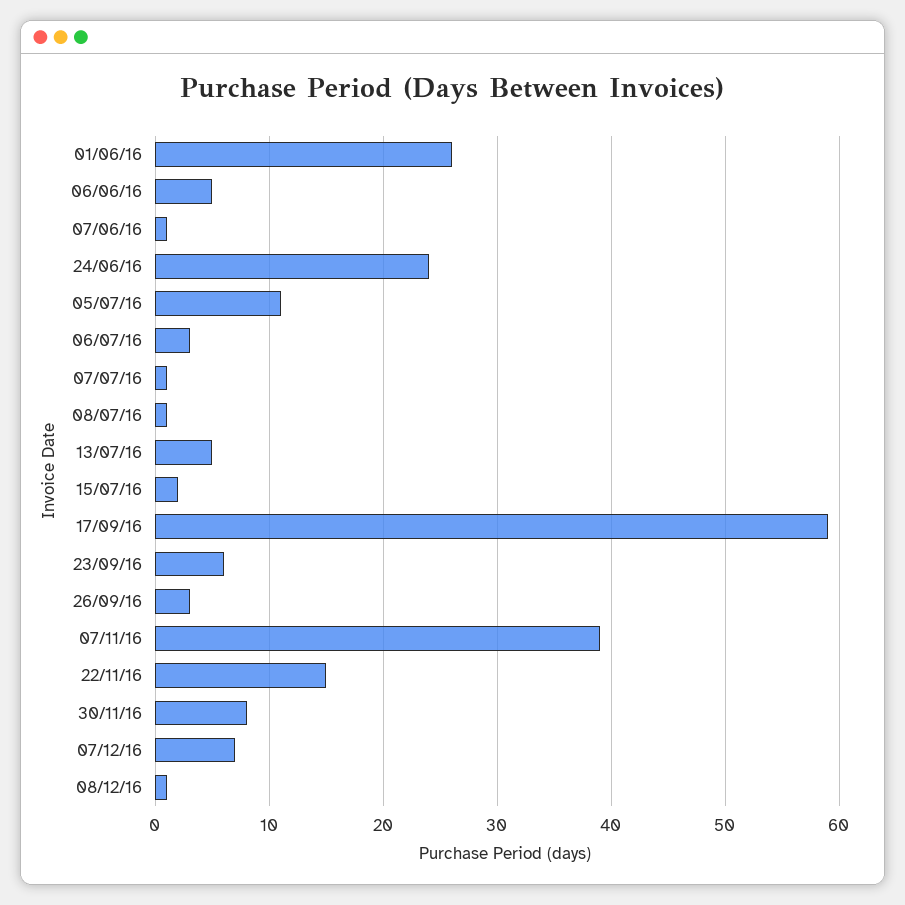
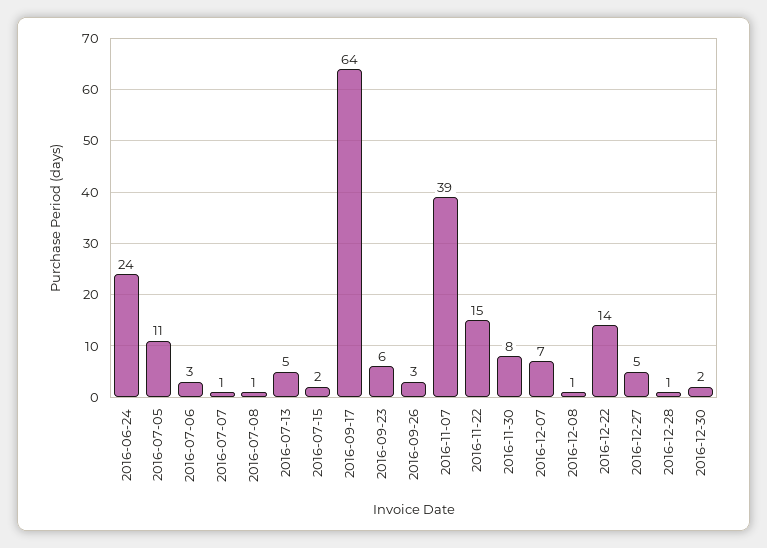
01/06/16: 26 -> none
06/06/16: 5 -> none
07/06/16: 1 -> none
17/09/16: 59 -> 64
2016-12-22: none -> 14
2016-12-27: none -> 5
2016-12-28: none -> 1
2016-12-30: none -> 2

